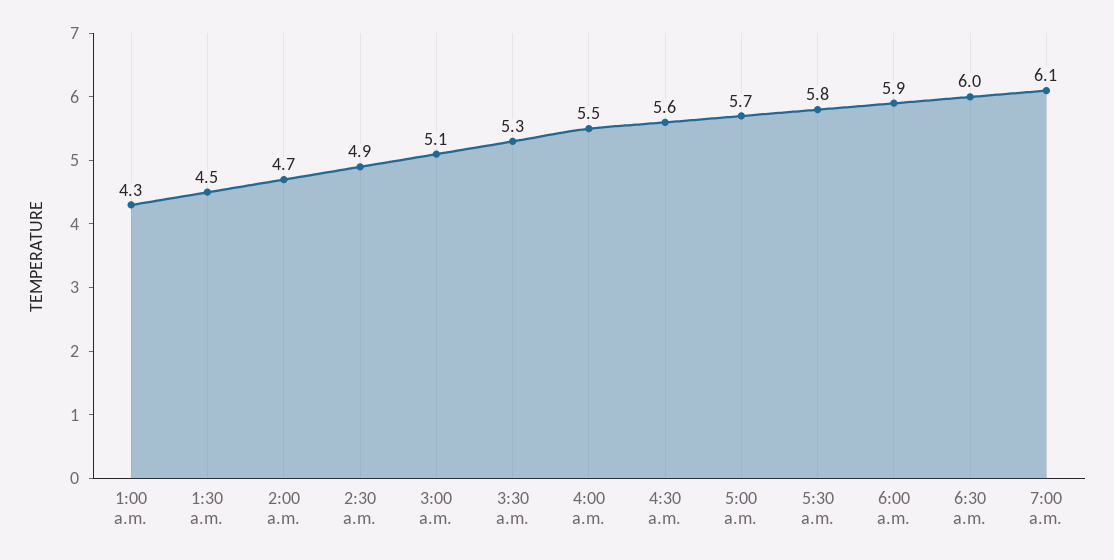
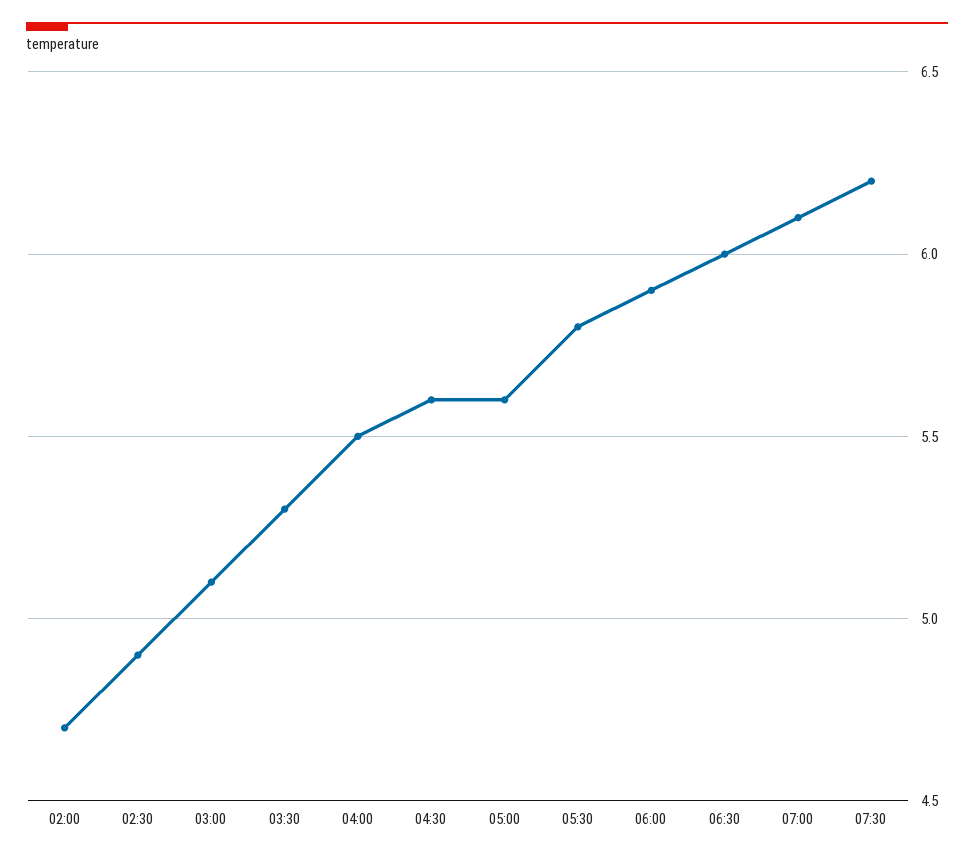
1:00 a.m.: 4.3 -> none
1:30 a.m.: 4.5 -> none
5:00 a.m.: 5.7 -> 5.6
07:30: none -> 6.2

